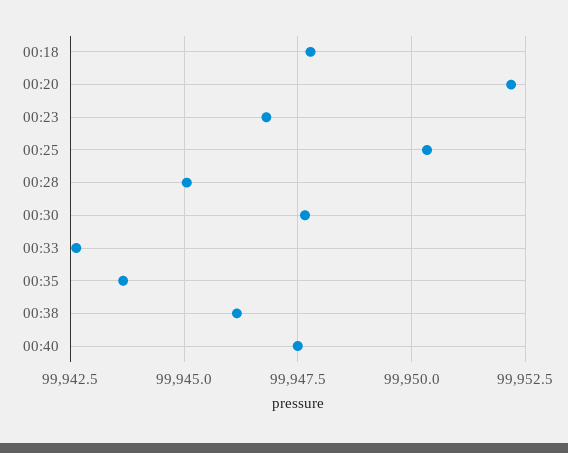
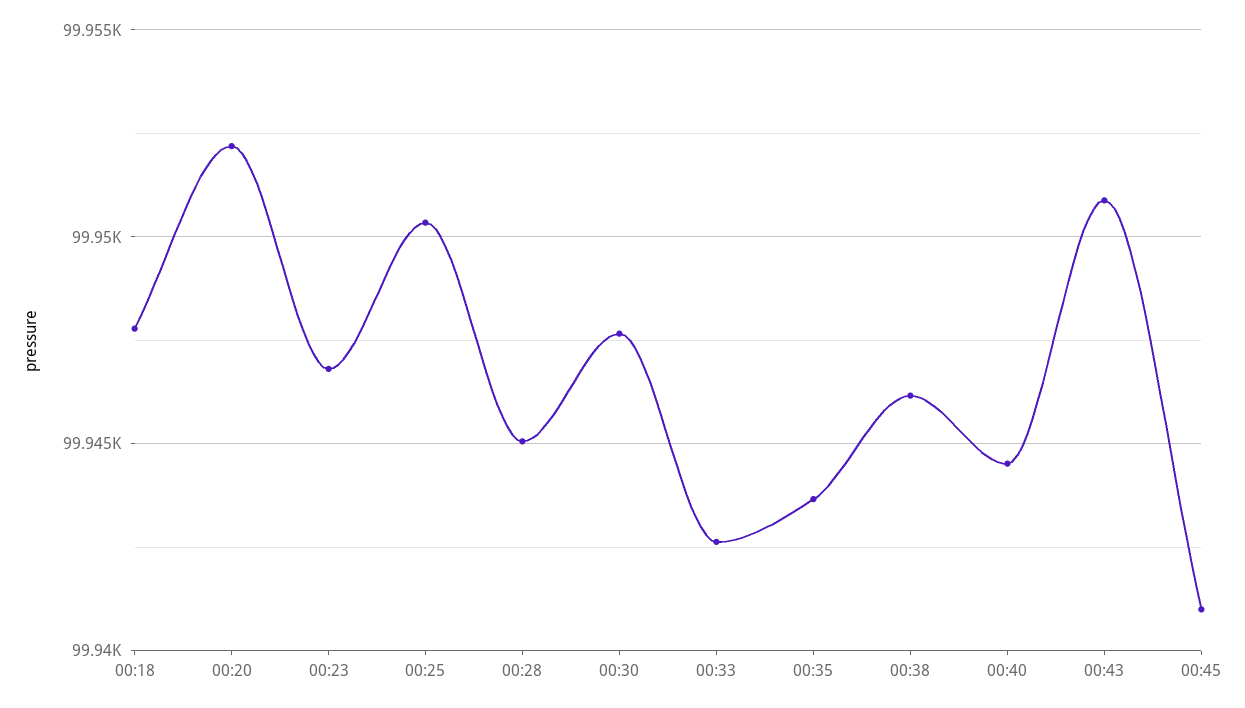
00:40: 99947.5 -> 99944.5
00:43: none -> 99951
00:45: none -> 99941

